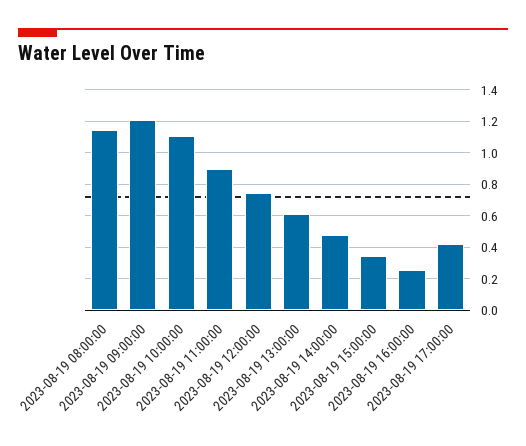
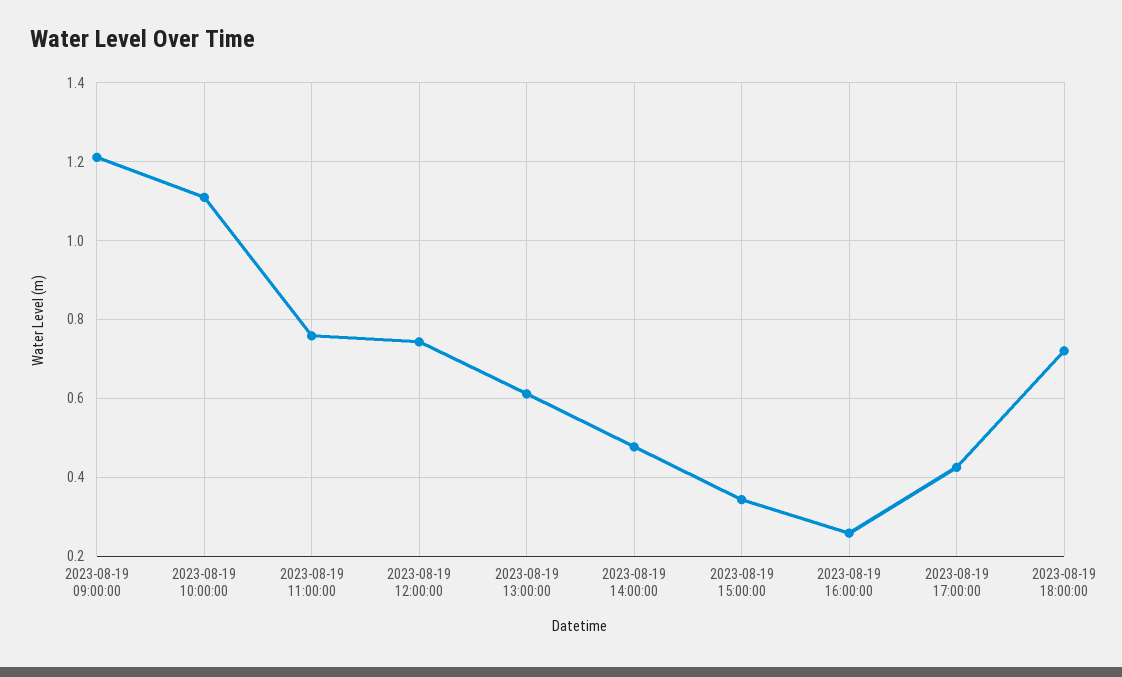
2023-08-19 08:00:00: 1.15 -> none
2023-08-19 11:00:00: 0.9 -> 0.76
2023-08-19 18:00:00: none -> 0.72

